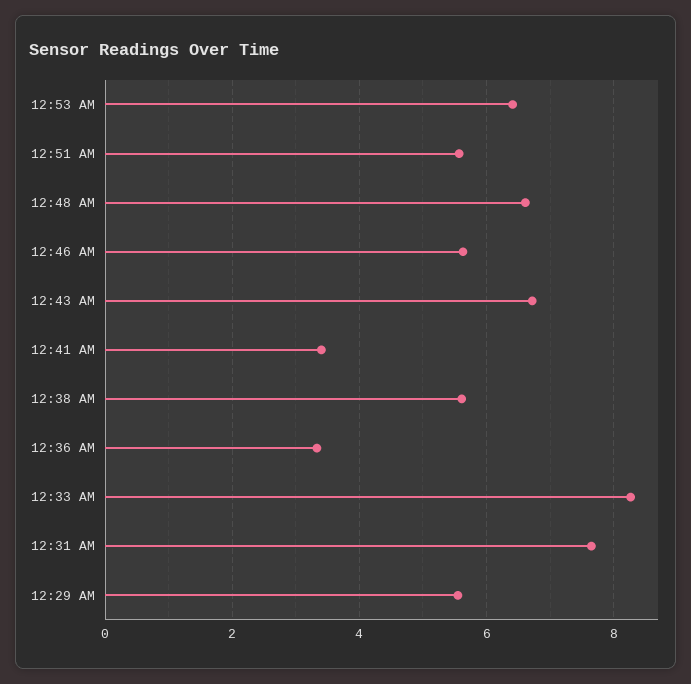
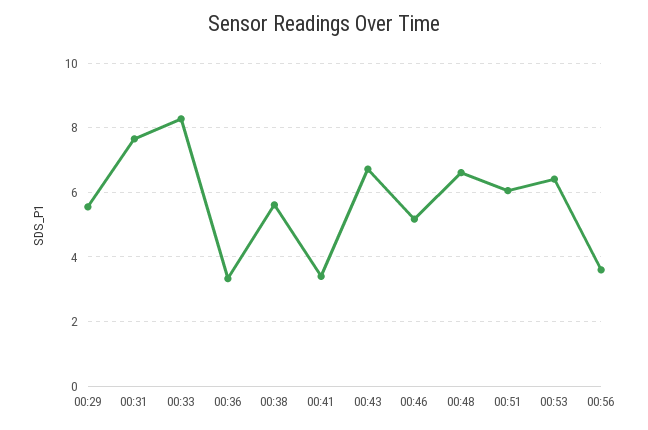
12:51 AM: 5.6 -> 6
12:46 AM: 5.6 -> 5.2
00:56: none -> 3.6

